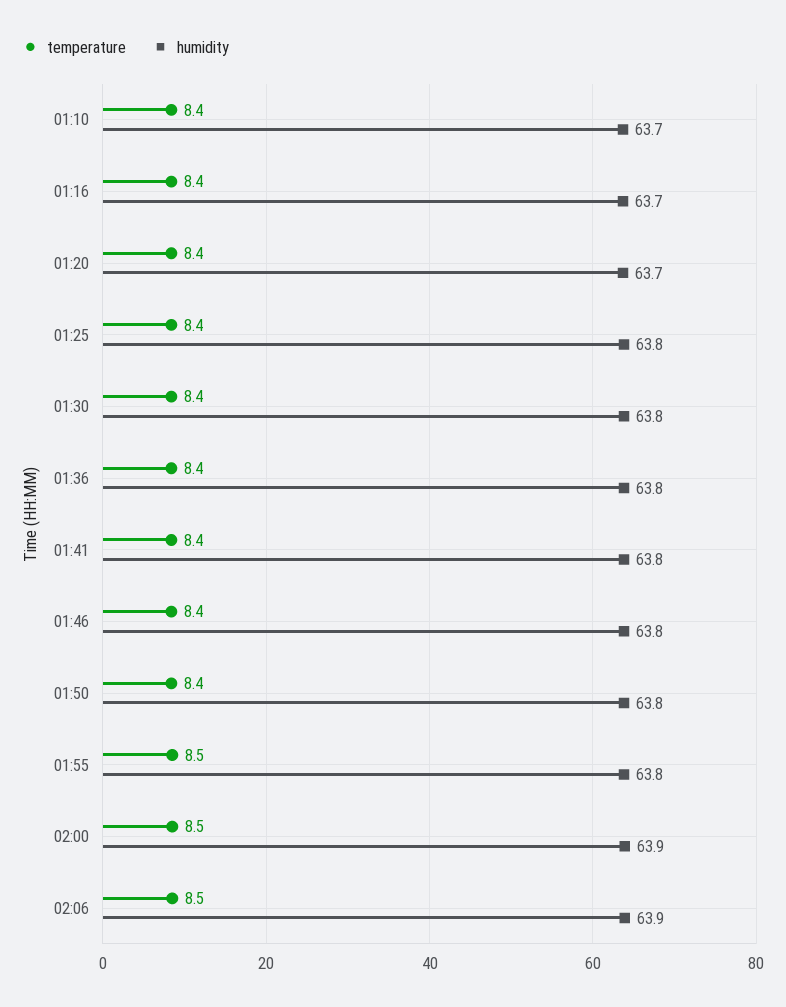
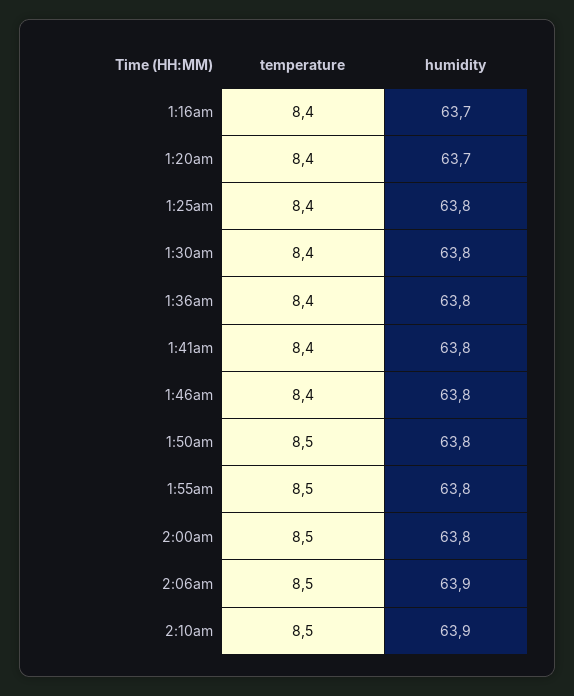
temperature, 01:10: 8.4 -> none
humidity, 01:10: 63.7 -> none
temperature, 01:50: 8.4 -> 8.5
humidity, 02:00: 63.9 -> 63.8
temperature, 2:10am: none -> 8.5
humidity, 2:10am: none -> 63.9

